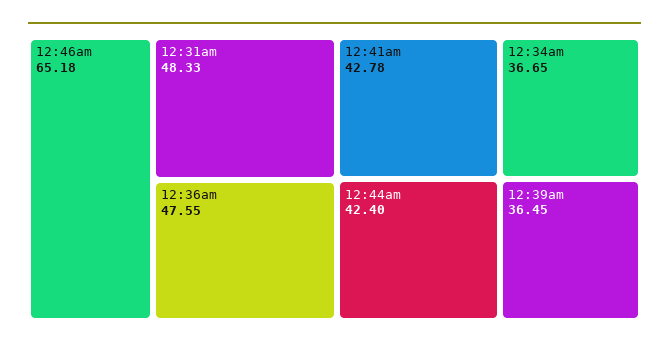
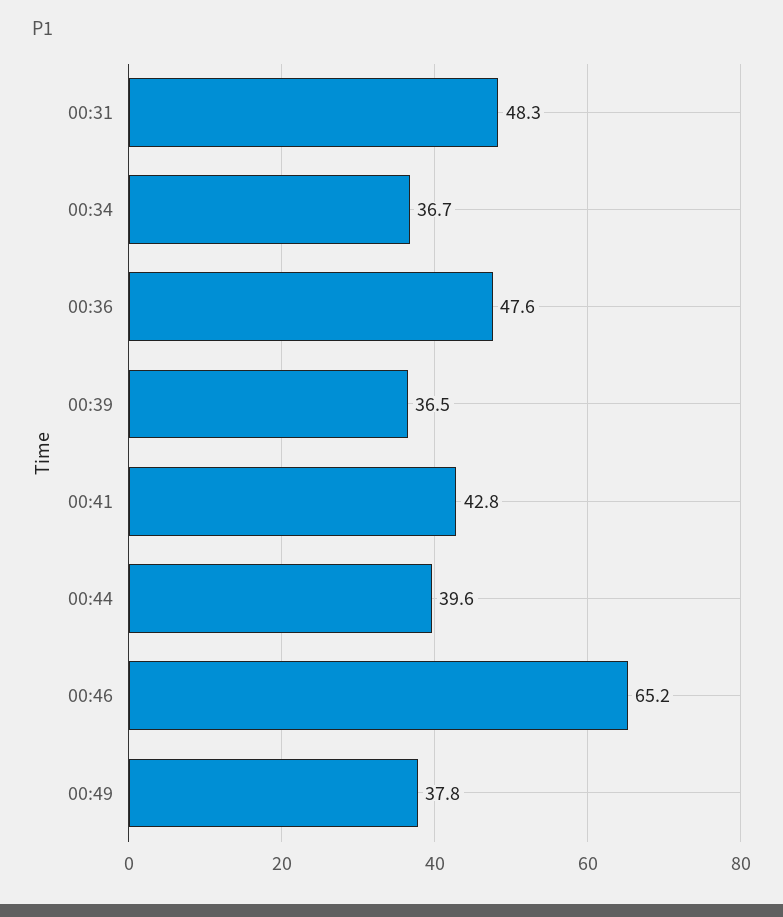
12:44am: 42.4 -> 39.6
00:49: none -> 37.8

